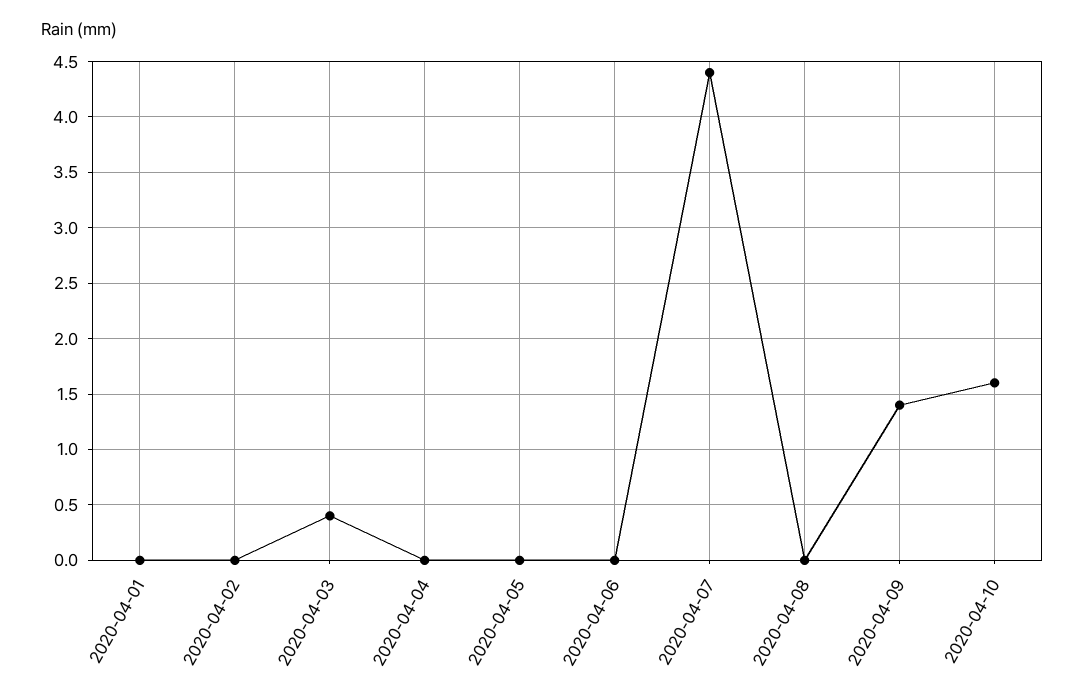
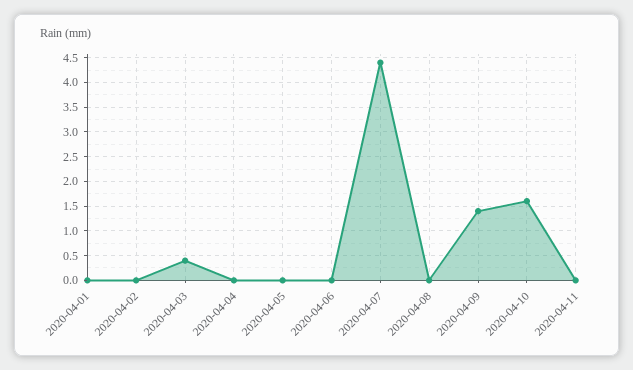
2020-04-11: none -> 0

